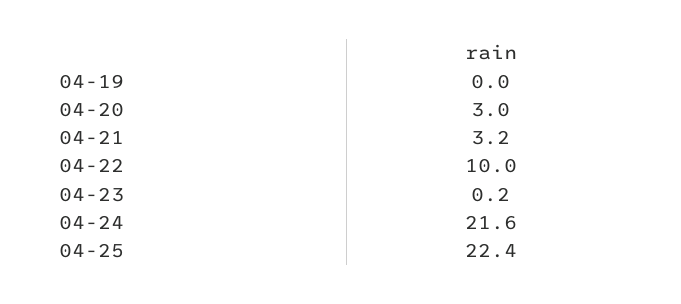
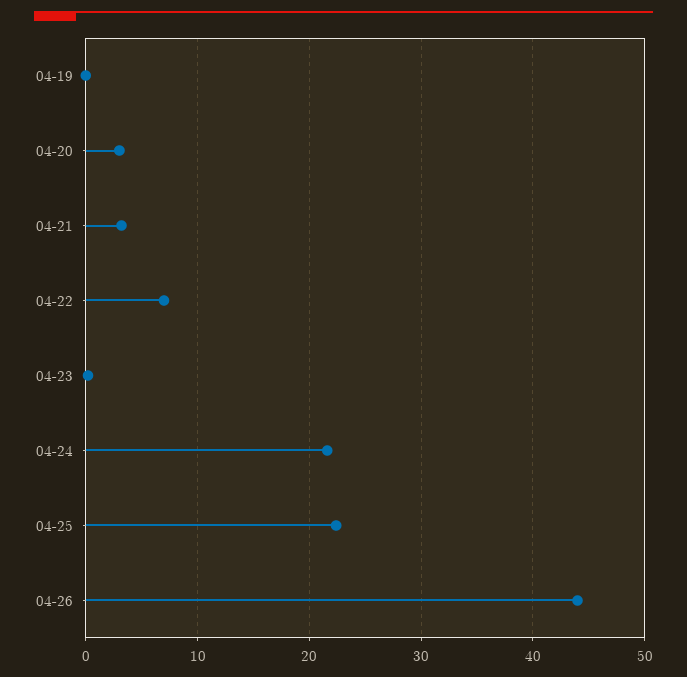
04-22: 10 -> 7
04-26: none -> 44

